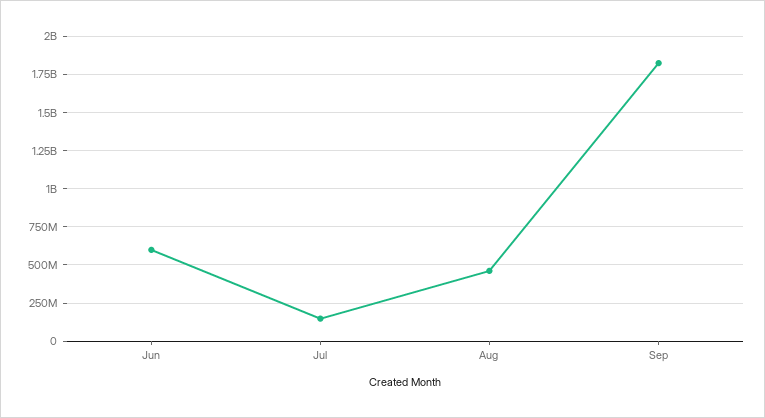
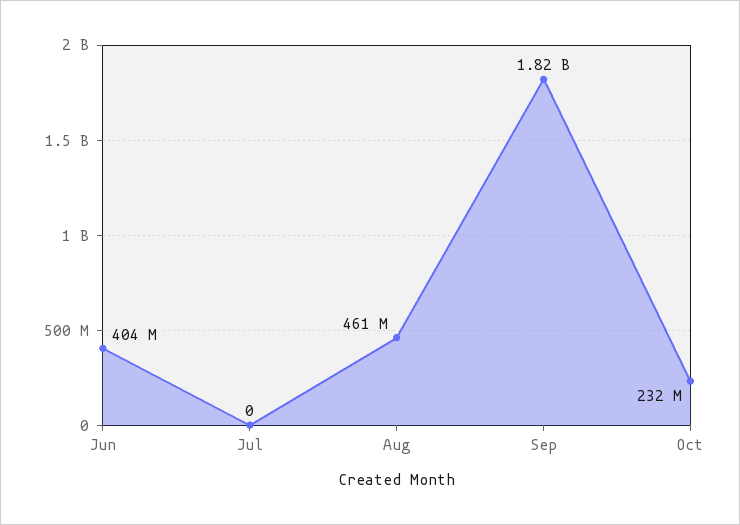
Jun: 600000000 -> 404000000
Jul: 150000000 -> 0
Oct: none -> 232000000

